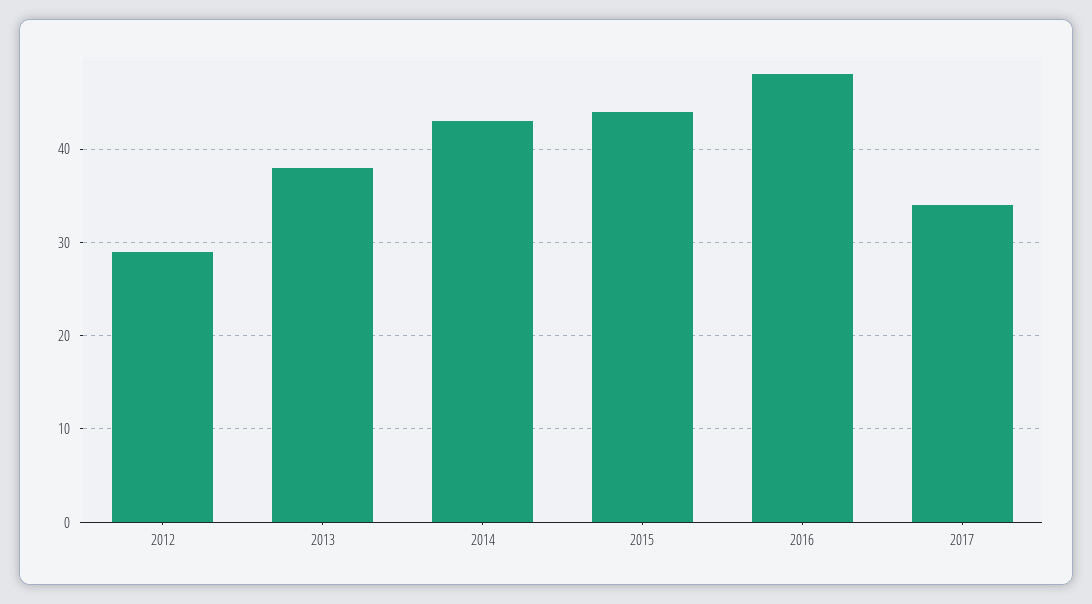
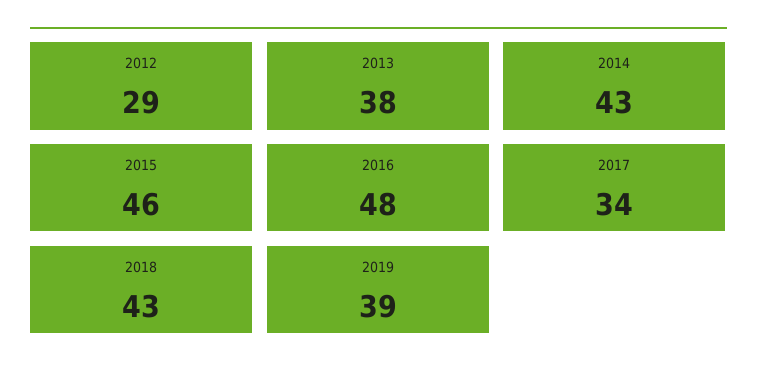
2015: 44 -> 46
2018: none -> 43
2019: none -> 39

